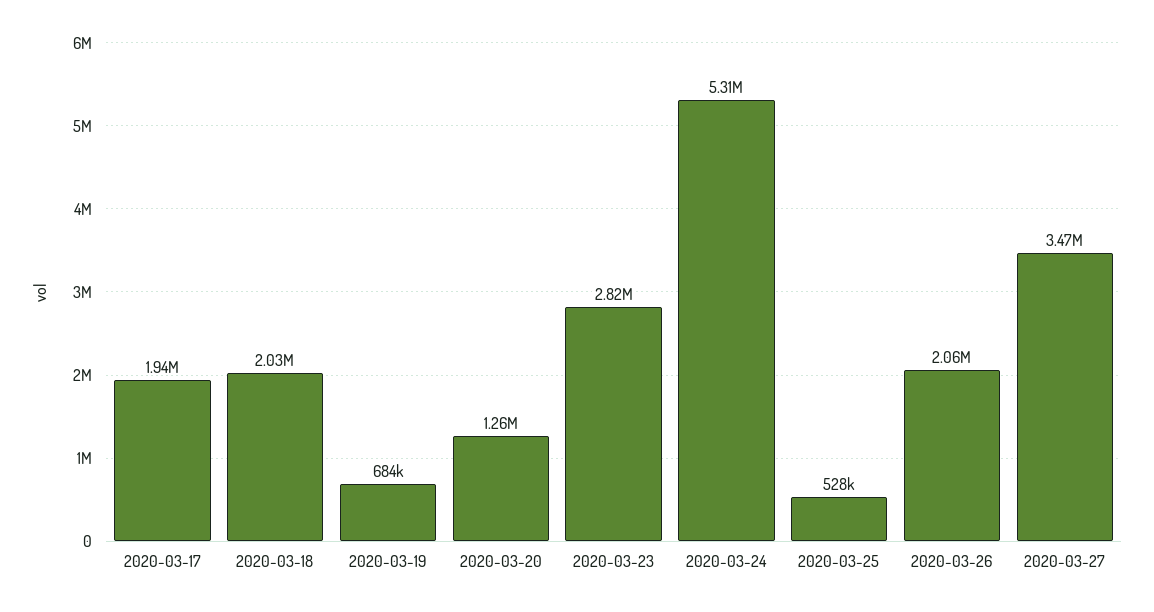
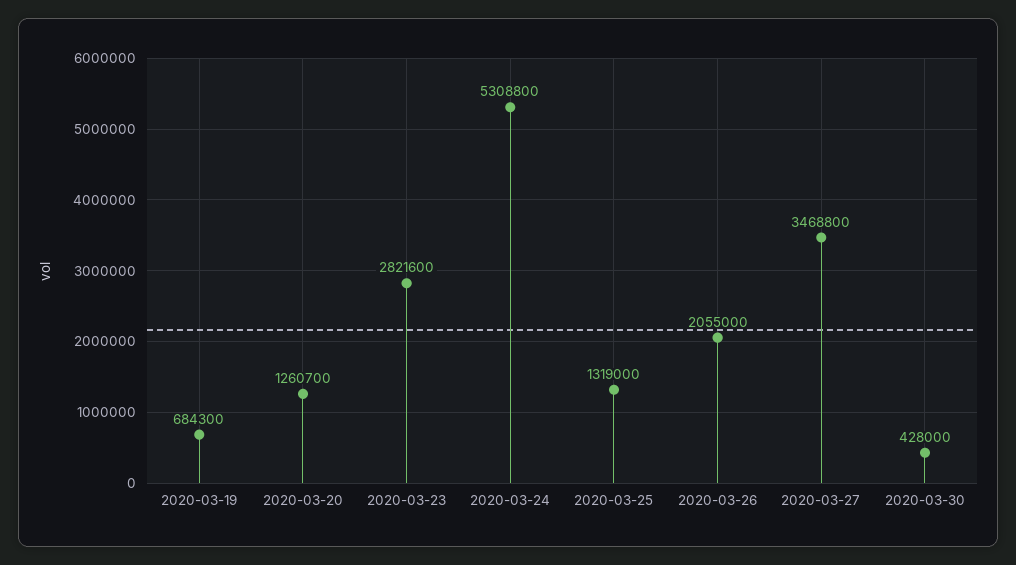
2020-03-17: 1940000 -> none
2020-03-18: 2030000 -> none
2020-03-25: 528000 -> 1319000
2020-03-30: none -> 428000

